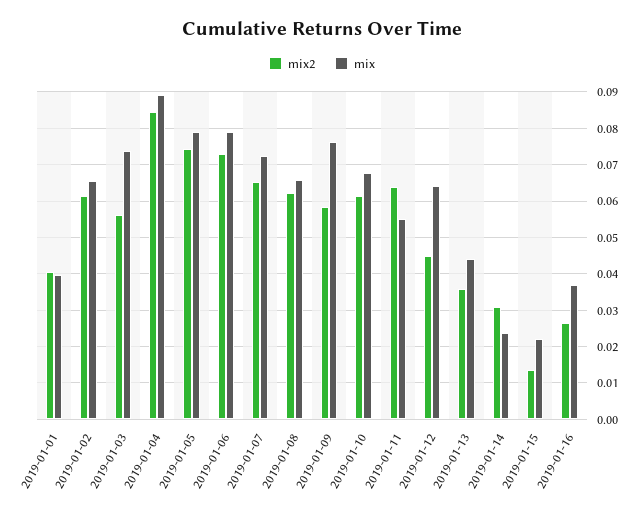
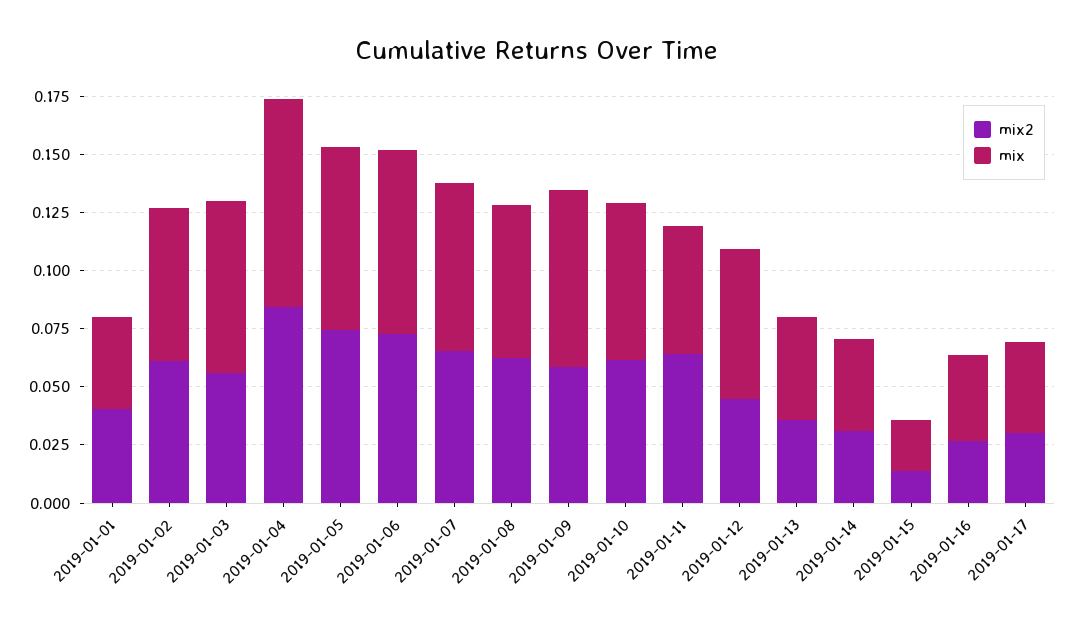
mix, 2019-01-14: 0.024 -> 0.04
mix2, 2019-01-17: none -> 0.03
mix, 2019-01-17: none -> 0.04

